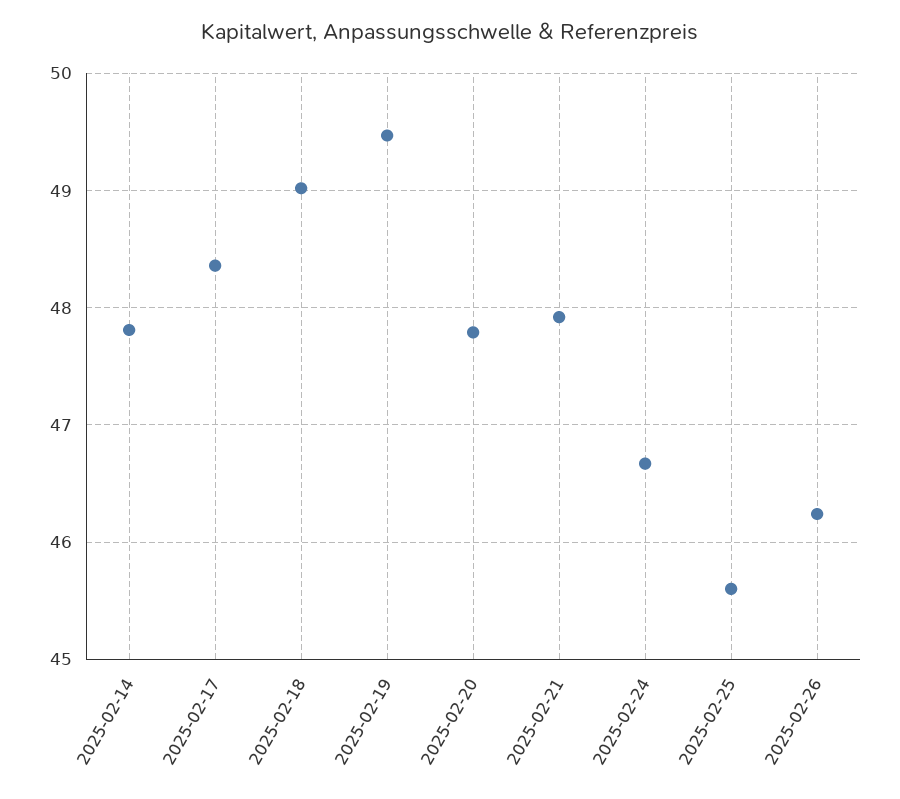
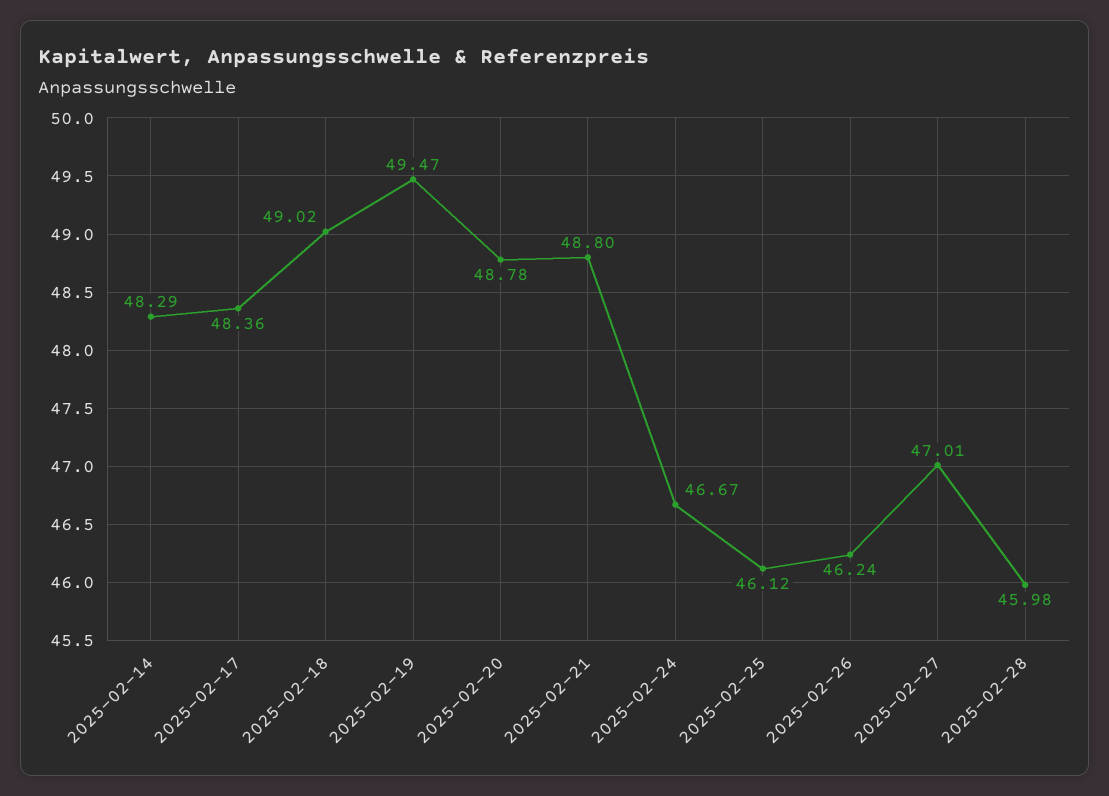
2025-02-14: 47.8 -> 48.29
2025-02-20: 47.8 -> 48.78
2025-02-21: 47.9 -> 48.8
2025-02-25: 45.6 -> 46.12
2025-02-27: none -> 47.01
2025-02-28: none -> 45.98

